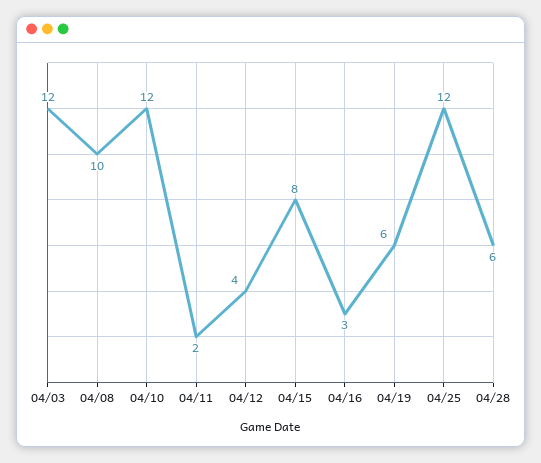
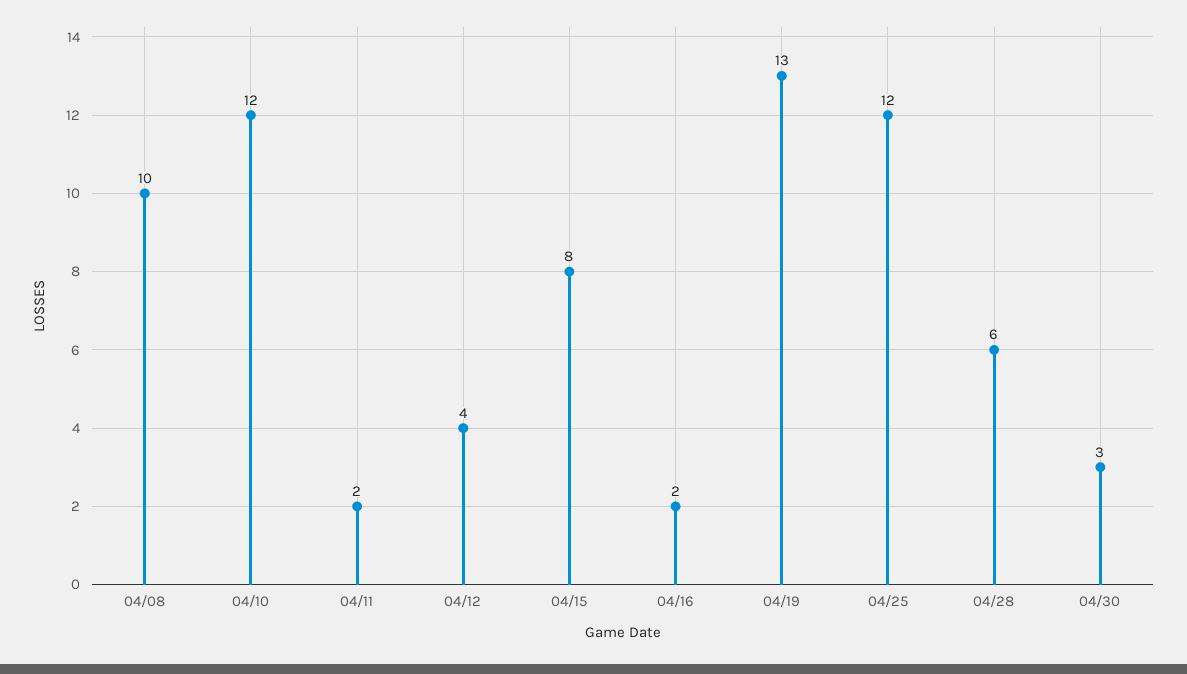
04/03: 12 -> none
04/16: 3 -> 2
04/19: 6 -> 13
04/30: none -> 3

